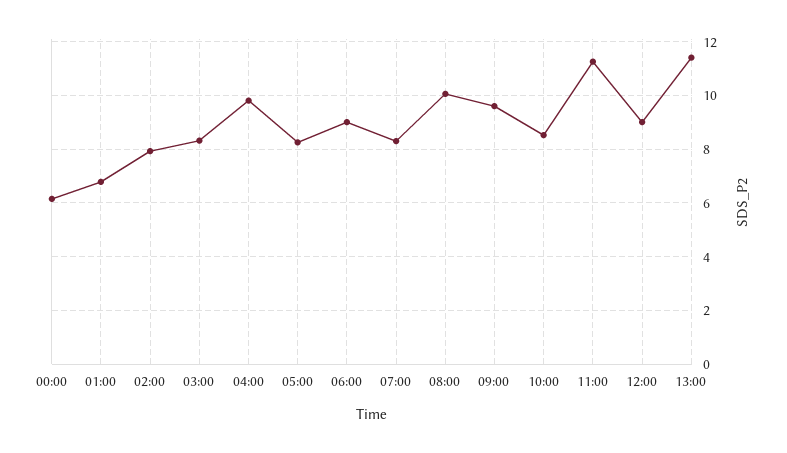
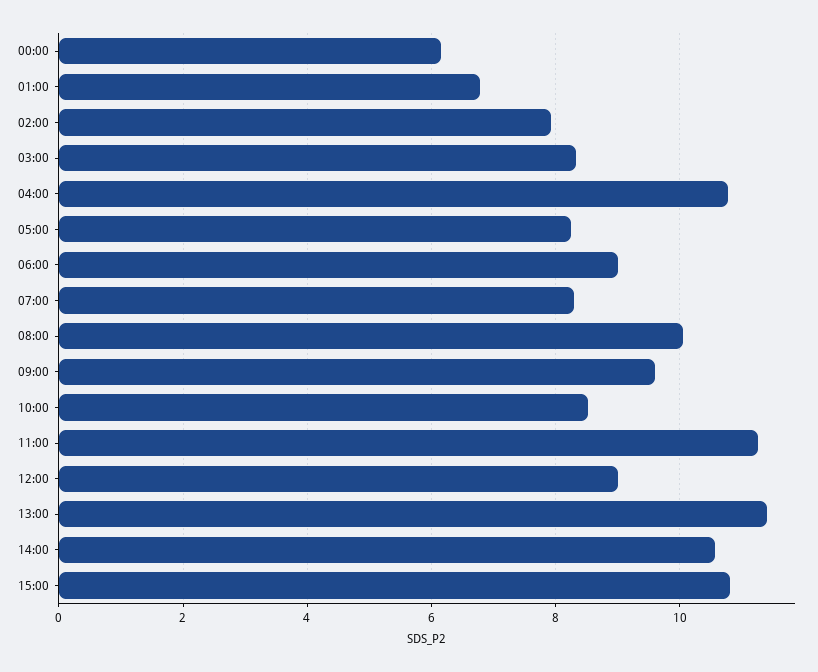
04:00: 9.75 -> 10.8
14:00: none -> 10.6
15:00: none -> 10.8

